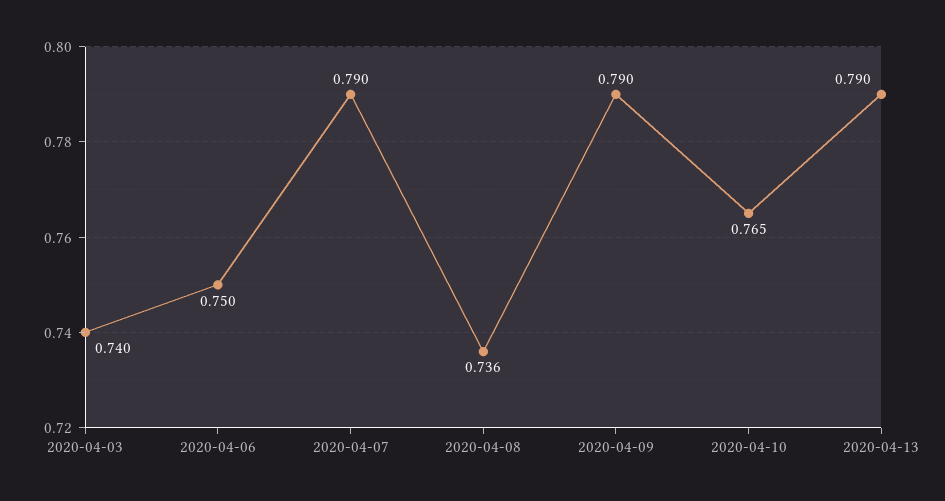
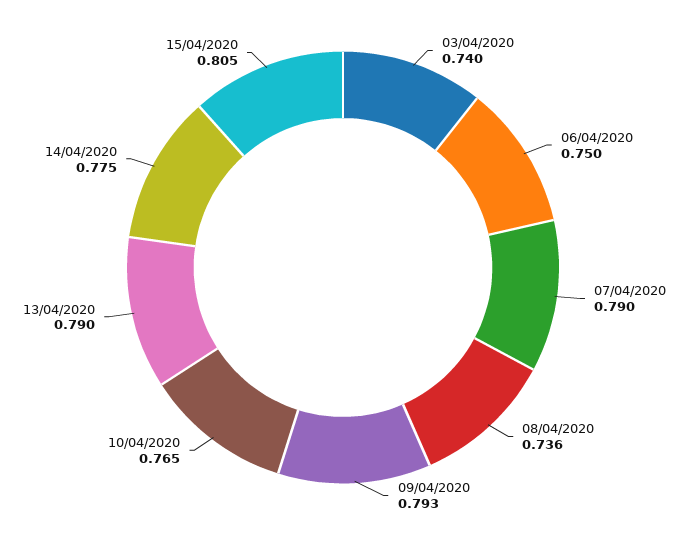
2020-04-09: 0.79 -> 0.793
14/04/2020: none -> 0.775
15/04/2020: none -> 0.805

